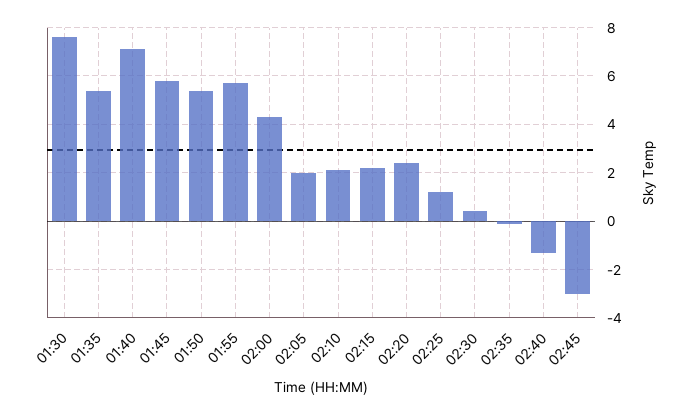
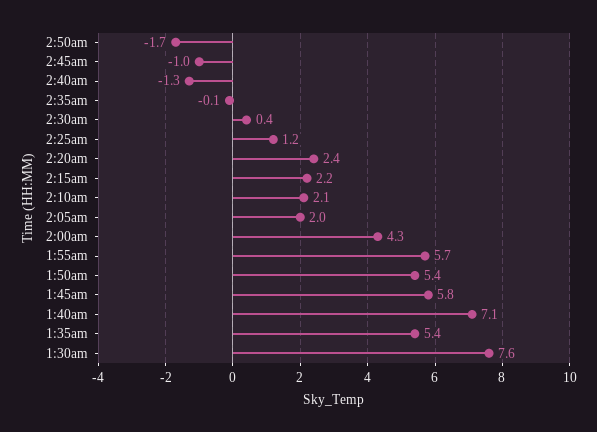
02:45: -3 -> -1
2:50am: none -> -1.7

